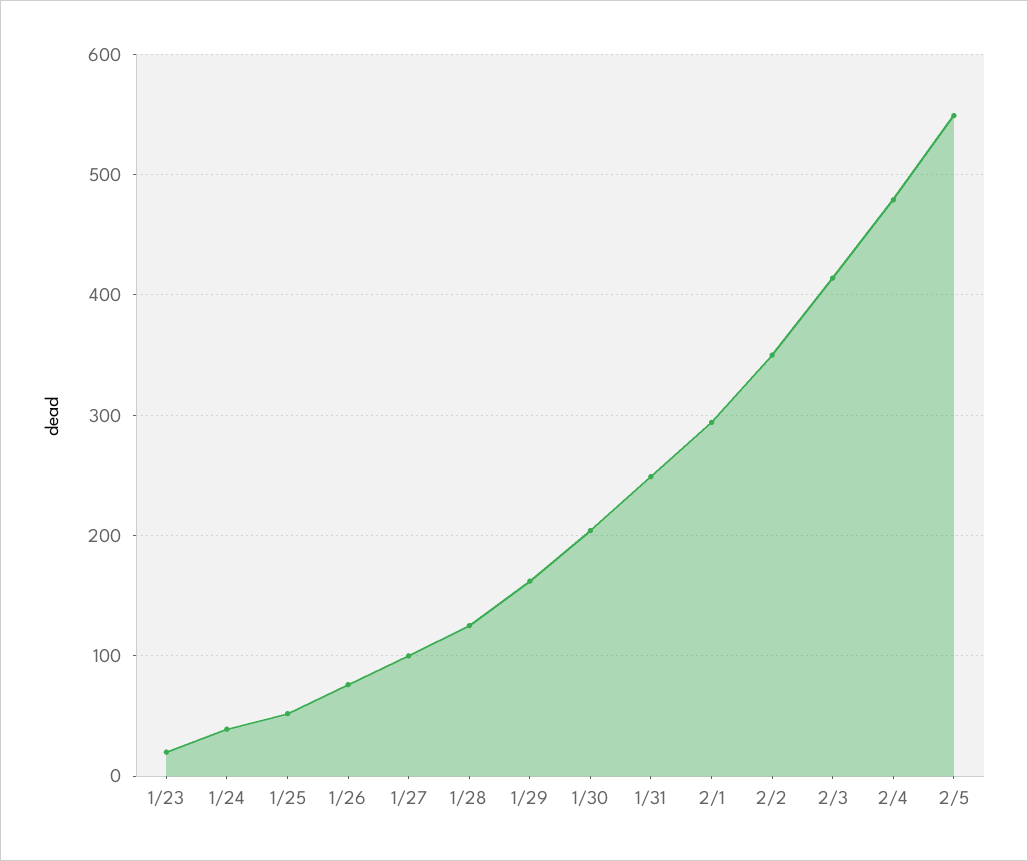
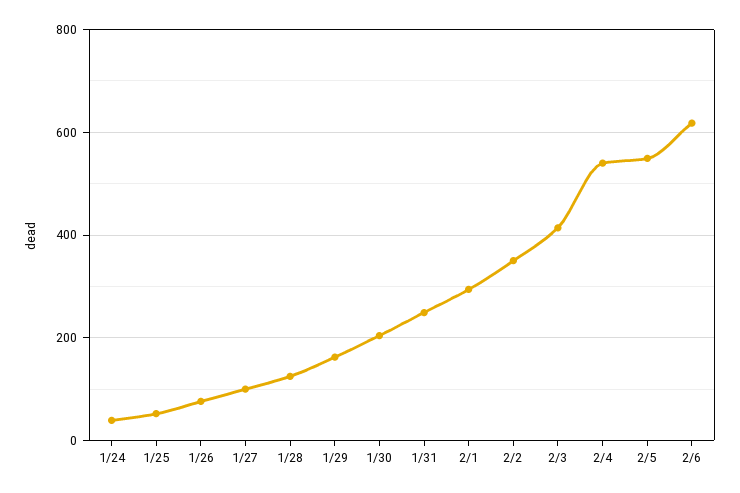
1/23: 20 -> none
2/4: 480 -> 540
2/6: none -> 620

